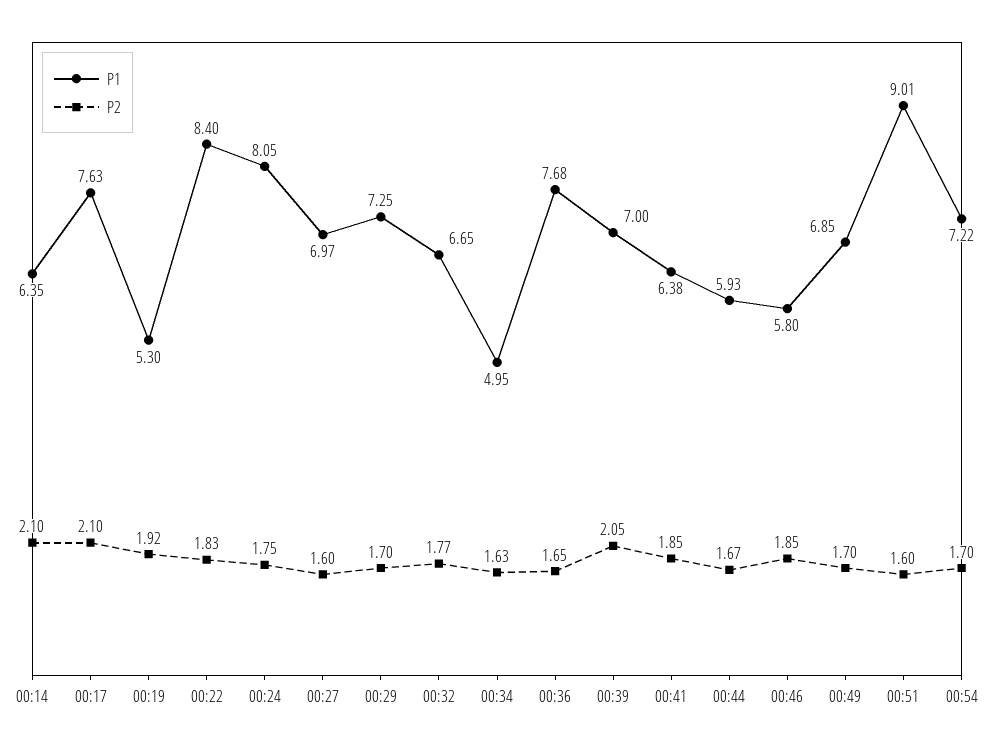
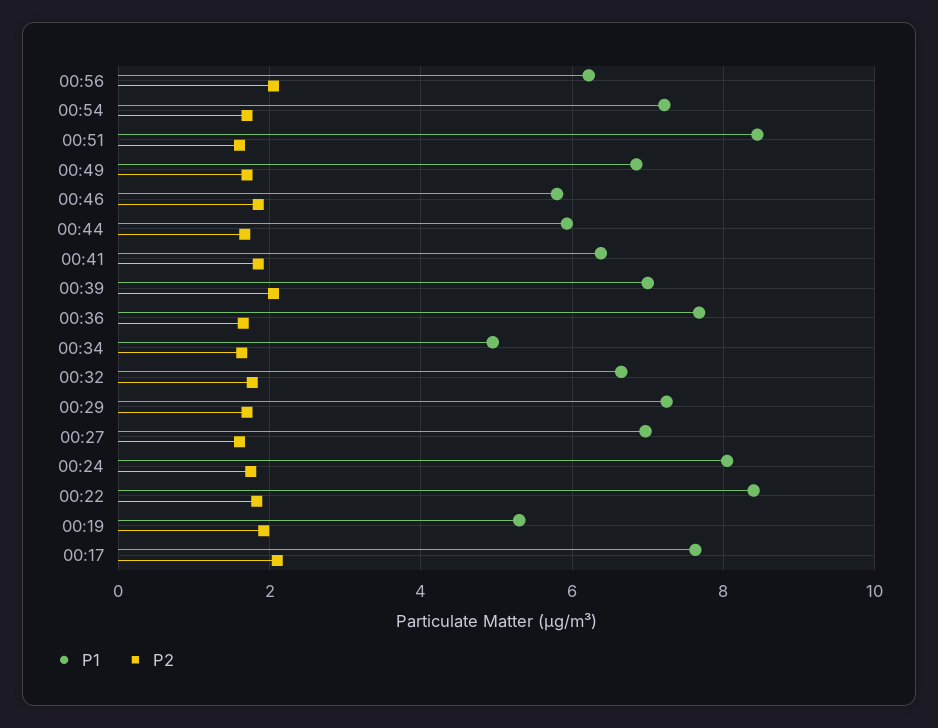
P1, 00:14: 6.35 -> none
P2, 00:14: 2.1 -> none
P1, 00:51: 9.01 -> 8.4
P1, 00:56: none -> 6.2
P2, 00:56: none -> 2

